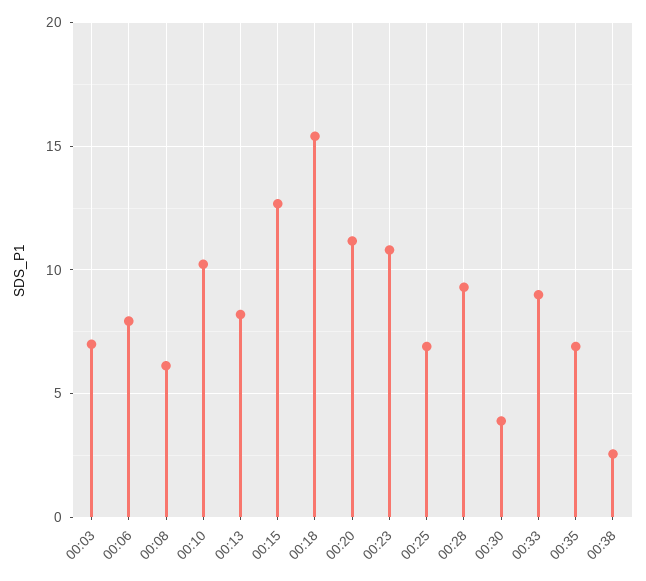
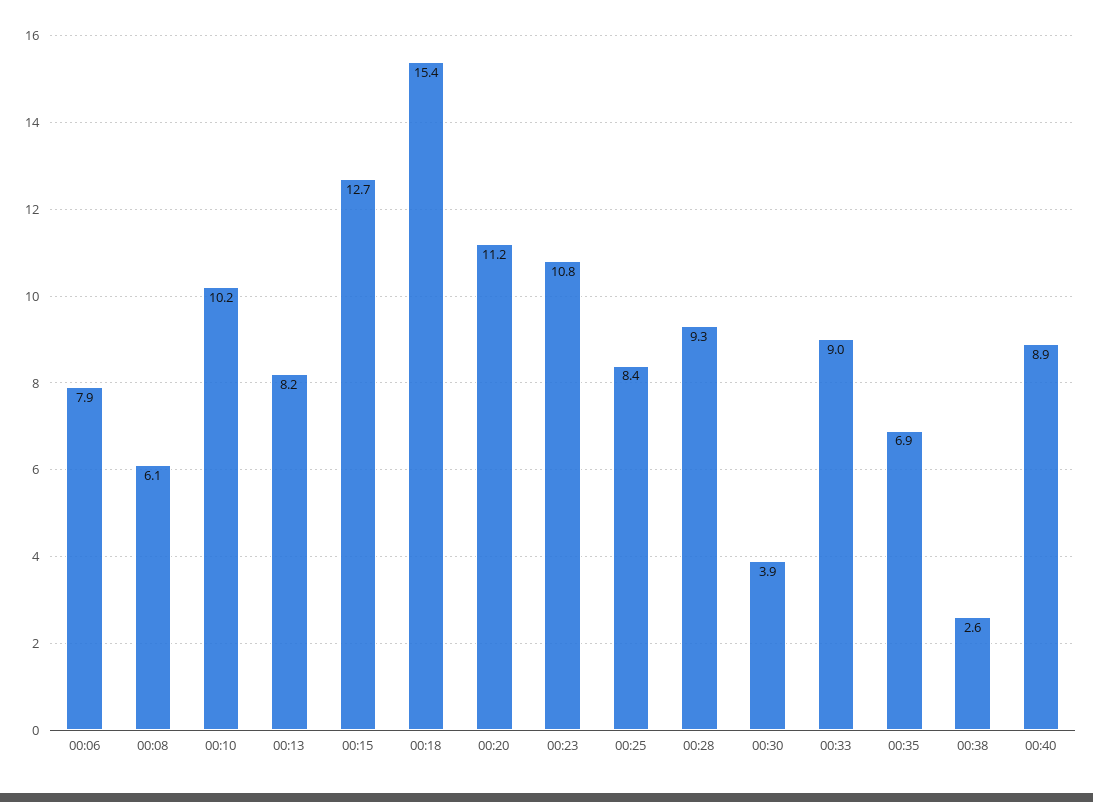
00:03: 7 -> none
00:25: 7 -> 8.4
00:40: none -> 8.9

